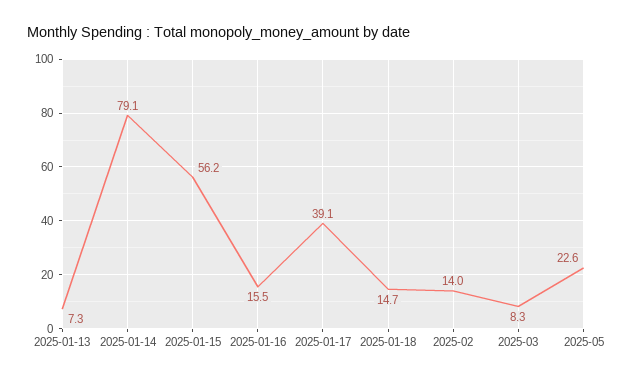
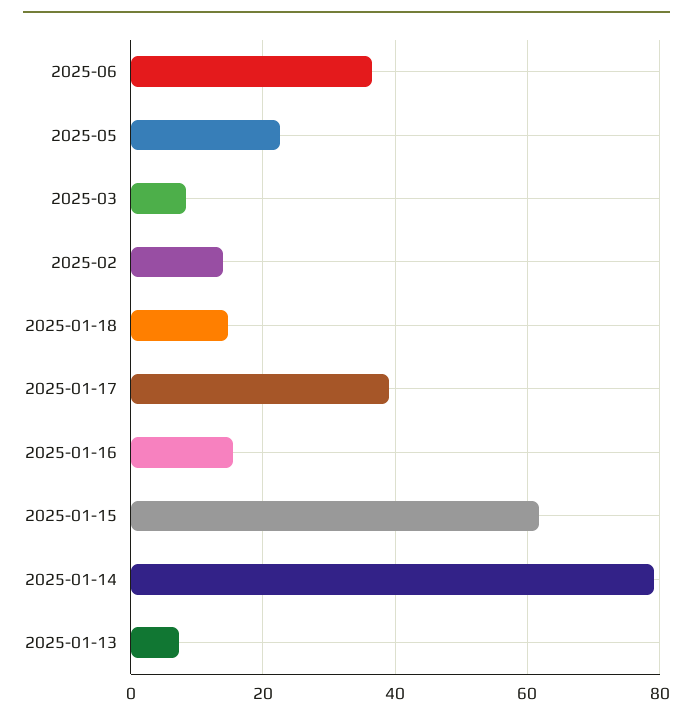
2025-01-15: 56.2 -> 62
2025-06: none -> 36

